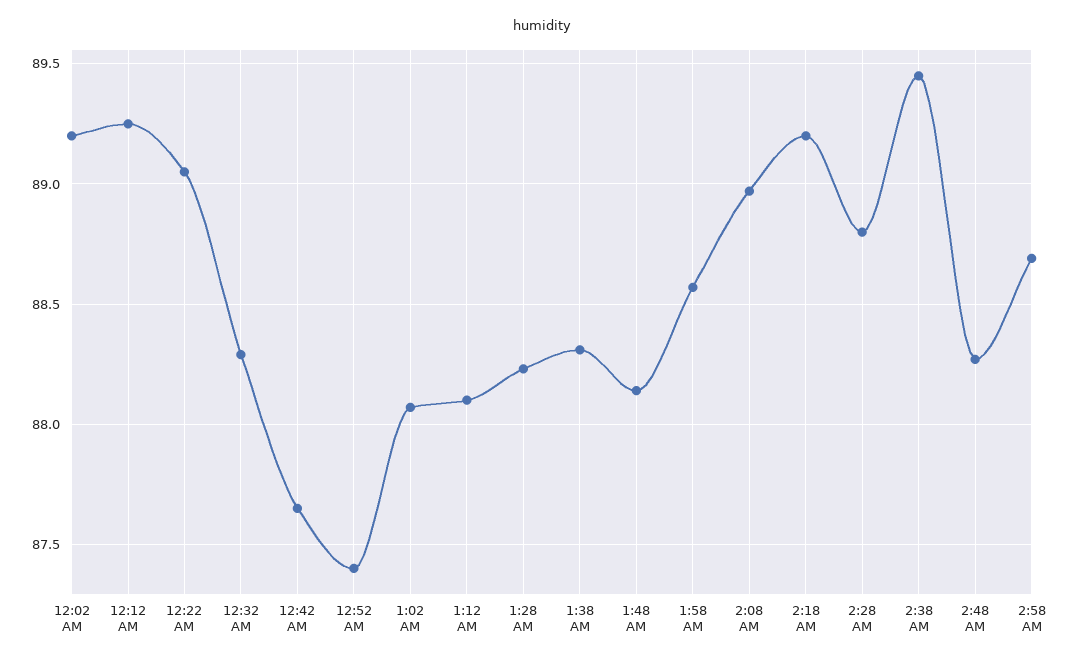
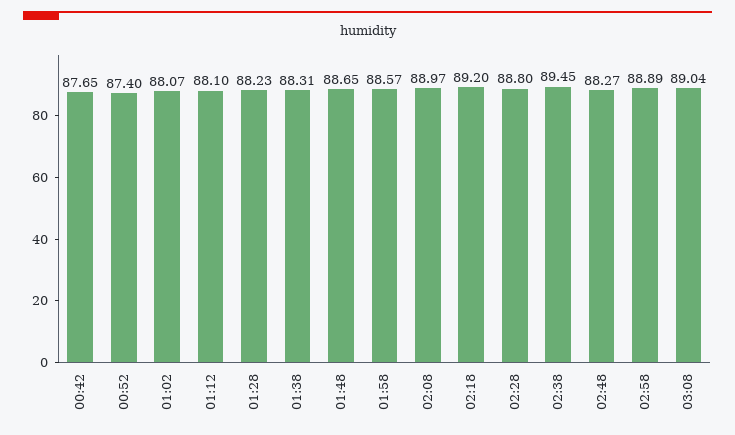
12:02 AM: 89.2 -> none
12:12 AM: 89.25 -> none
12:22 AM: 89.05 -> none
12:32 AM: 88.3 -> none
1:48 AM: 88.15 -> 88.65
2:58 AM: 88.7 -> 88.89
03:08: none -> 89.04

